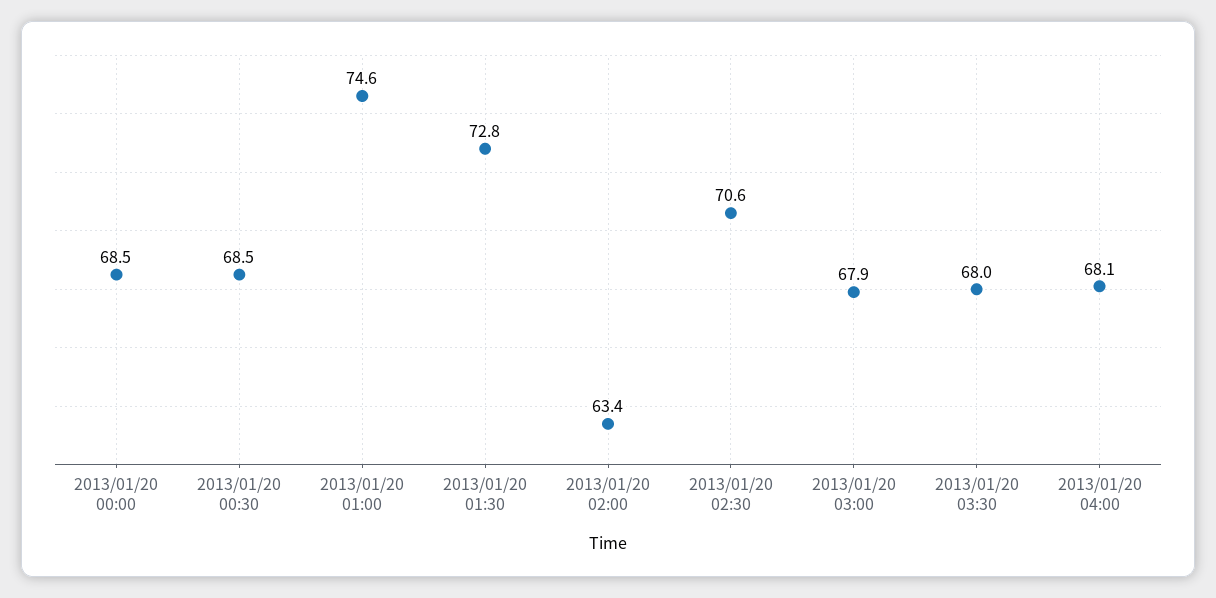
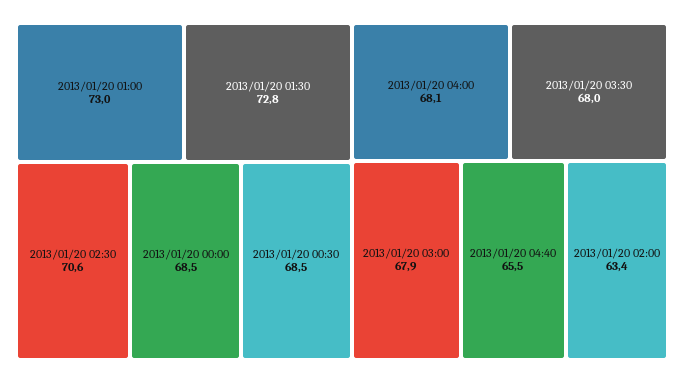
2013/01/20 01:00: 74.6 -> 73
2013/01/20 04:40: none -> 65.5

